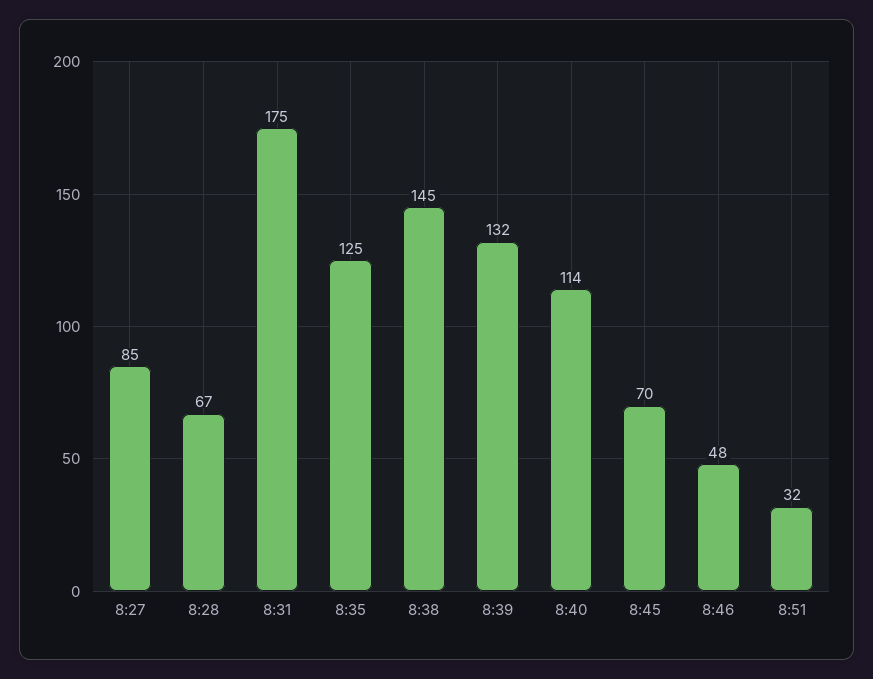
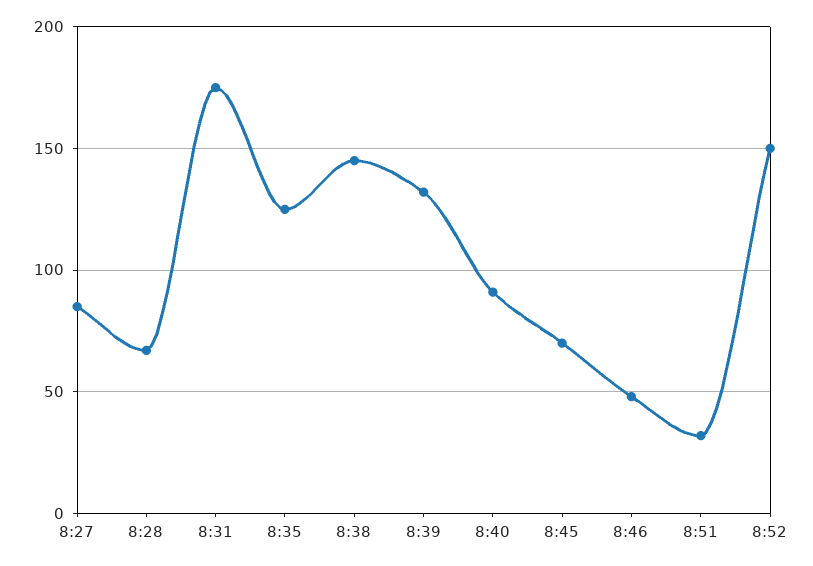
8:40: 114 -> 90
8:52: none -> 150

